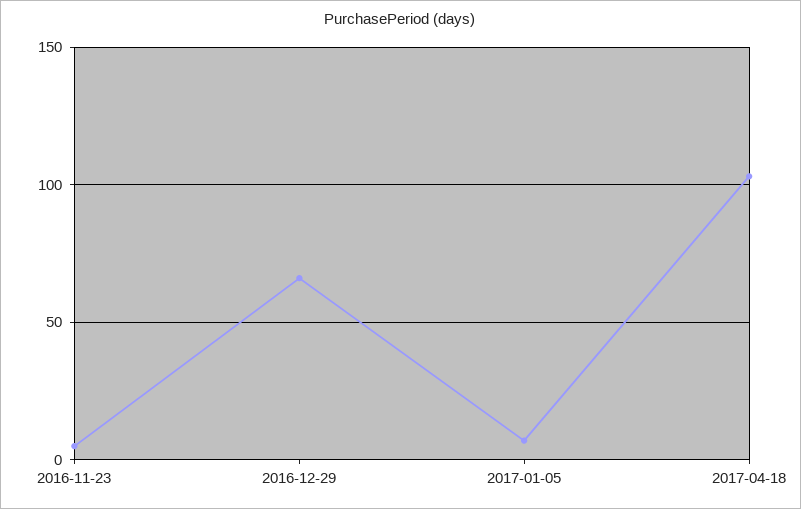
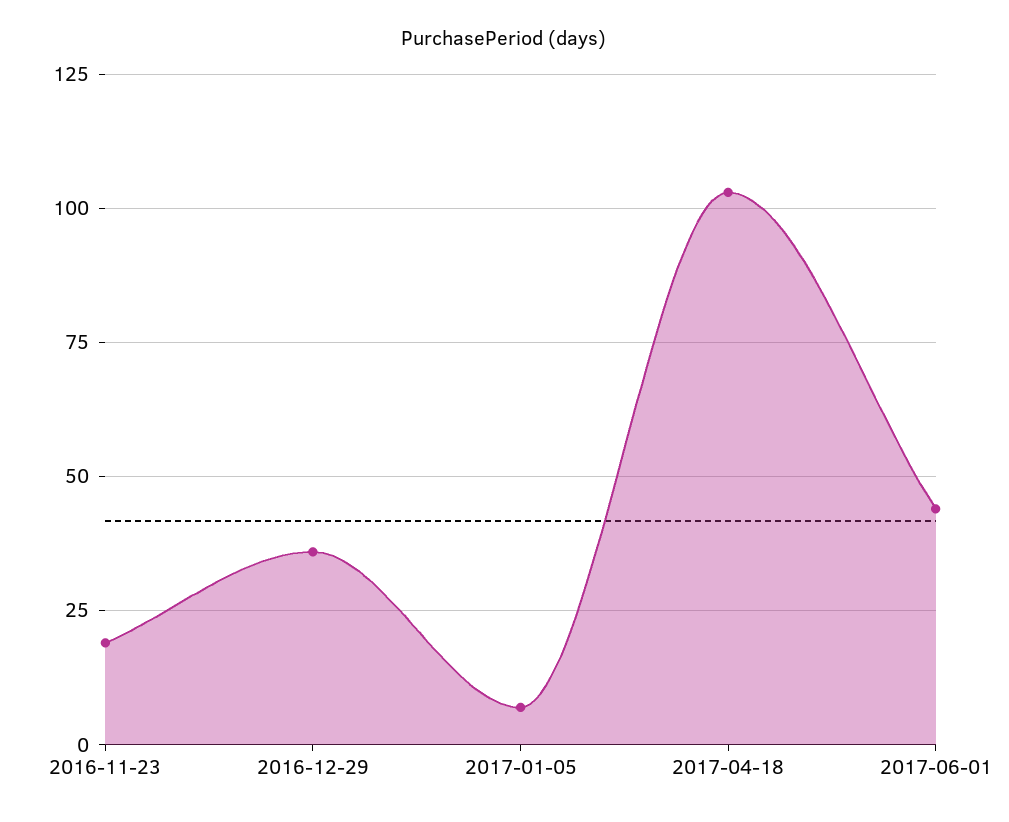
2016-11-23: 5 -> 20
2016-12-29: 65 -> 35
2017-06-01: none -> 45

